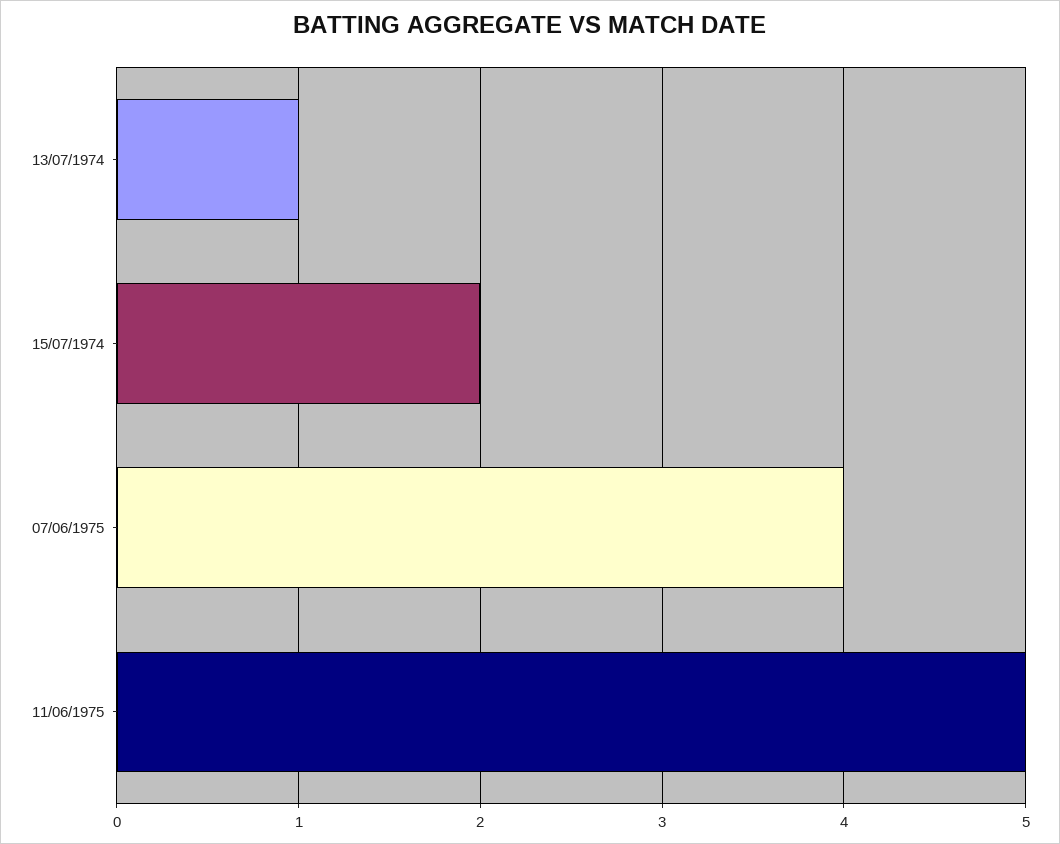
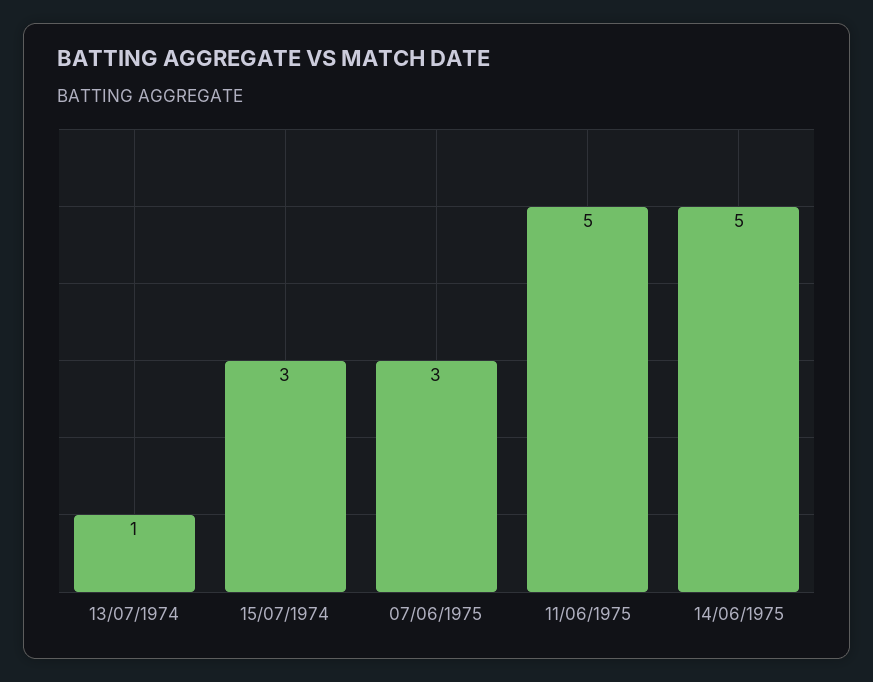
15/07/1974: 2 -> 3
07/06/1975: 4 -> 3
14/06/1975: none -> 5

